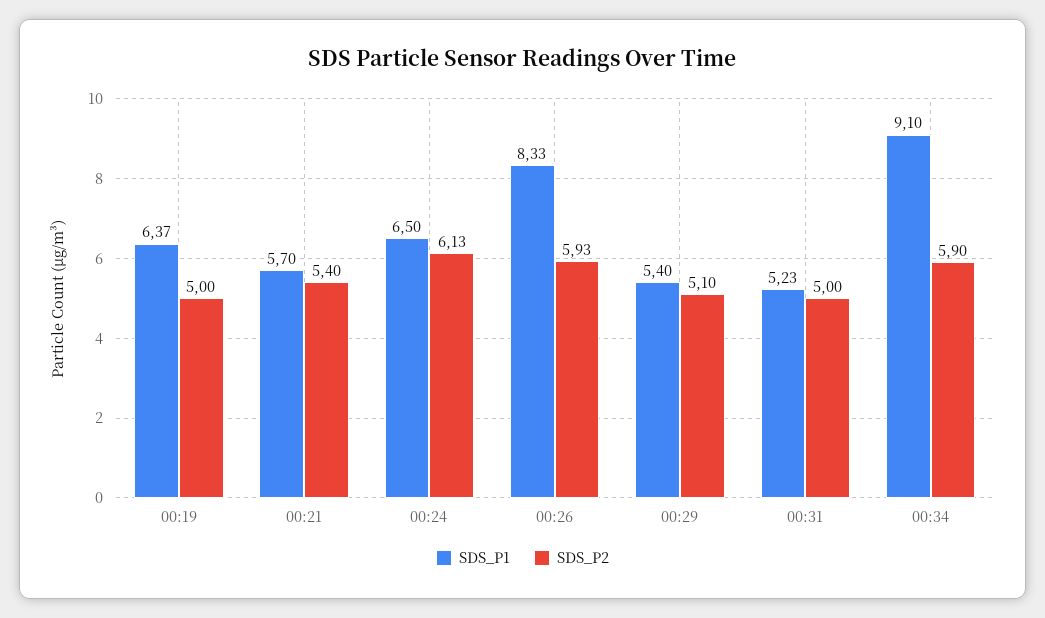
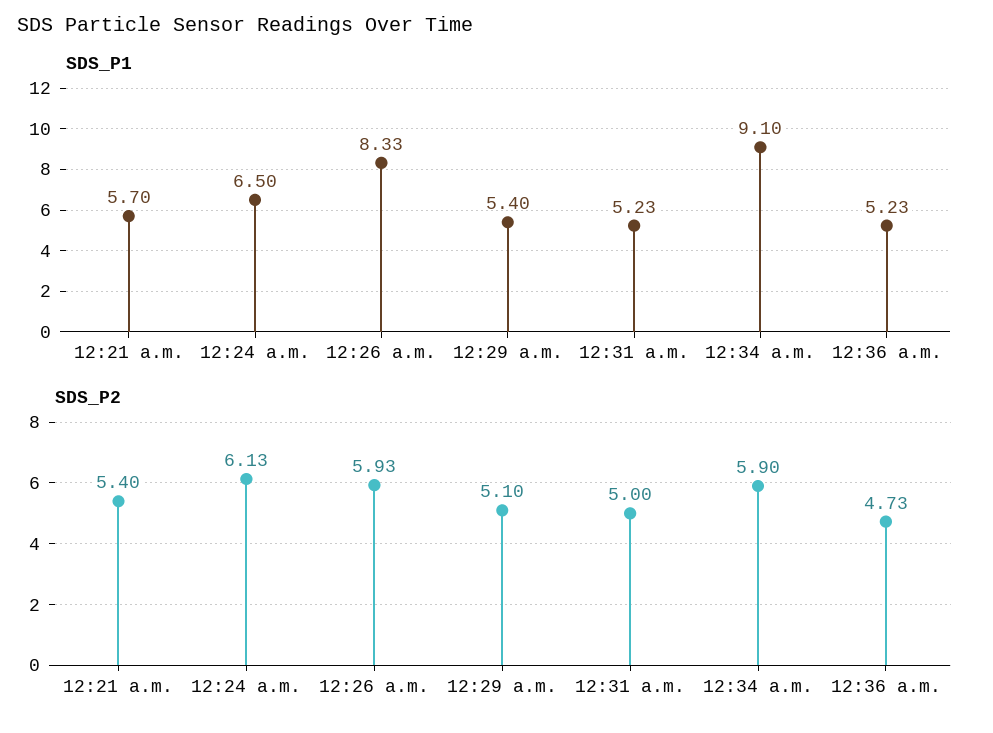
SDS_P1, 00:19: 6.37 -> none
SDS_P2, 00:19: 5 -> none
SDS_P1, 12:36 a.m.: none -> 5.23
SDS_P2, 12:36 a.m.: none -> 4.73

